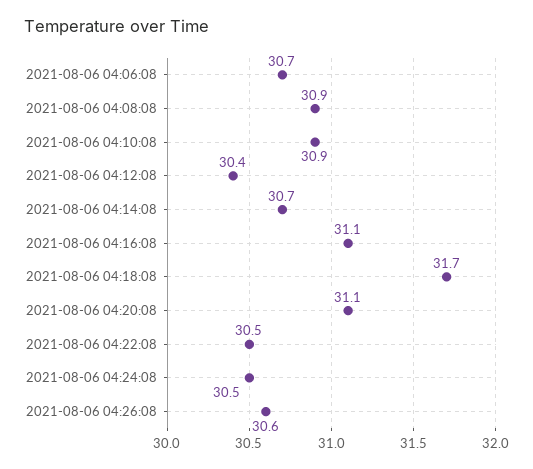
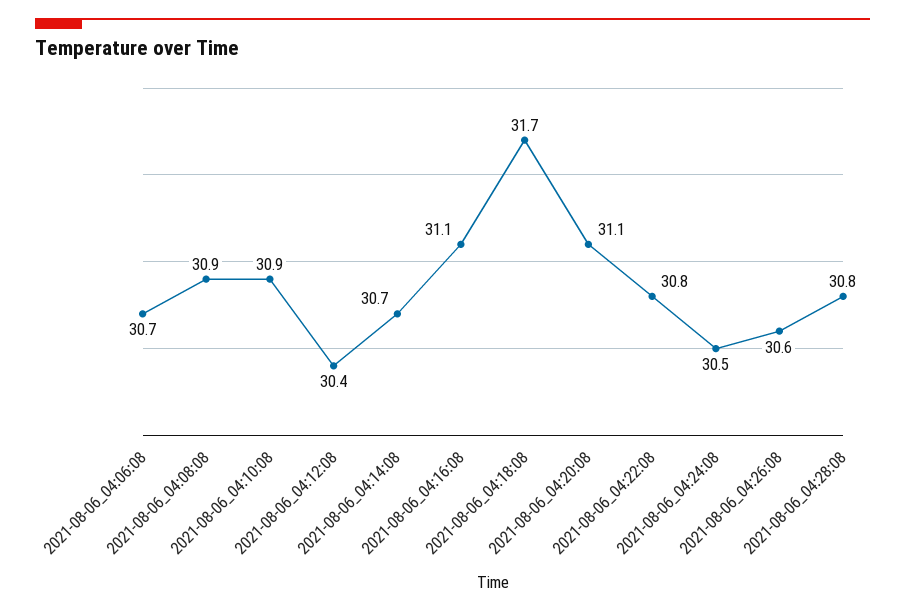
2021-08-06 04:22:08: 30.5 -> 30.8
2021-08-06_04:28:08: none -> 30.8

